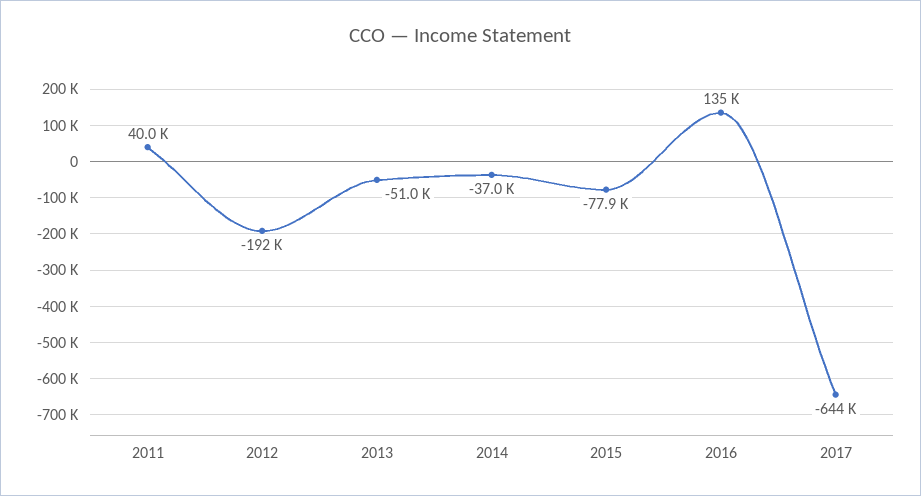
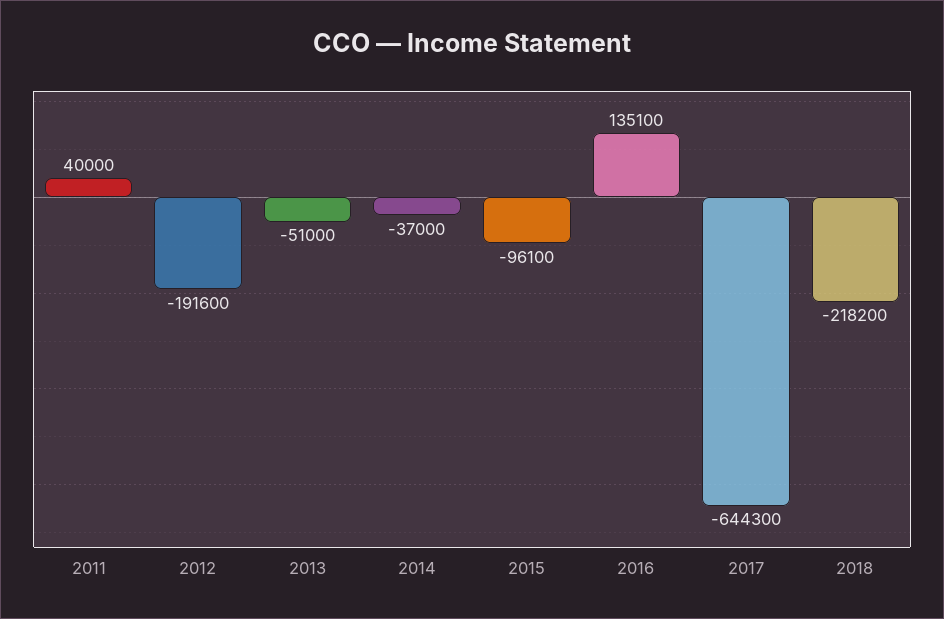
2015: -77900 -> -96100
2018: none -> -218200

